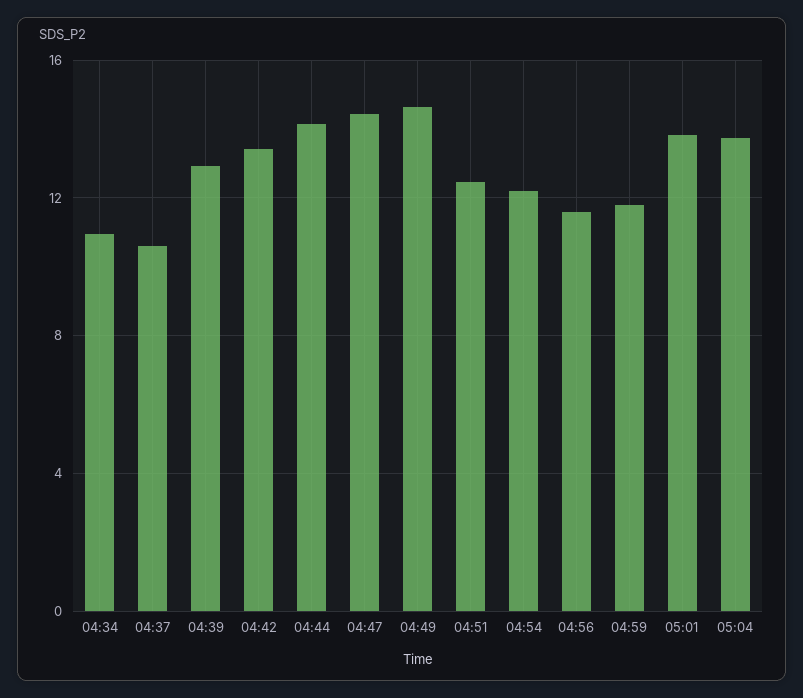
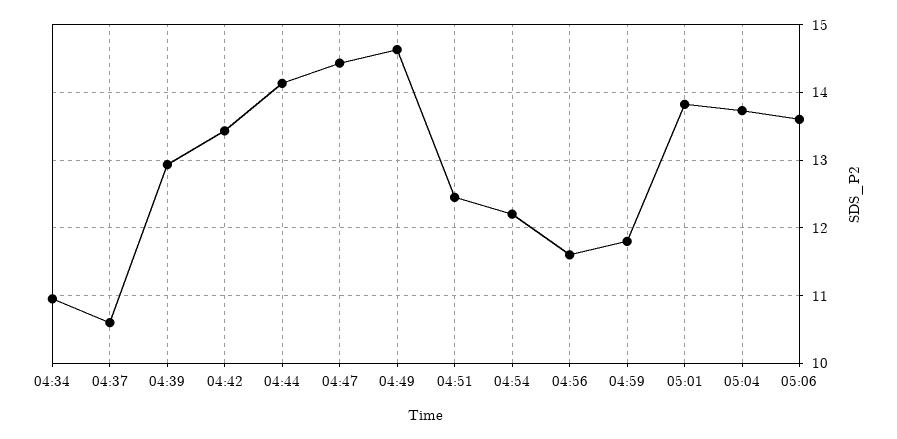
05:06: none -> 13.6

